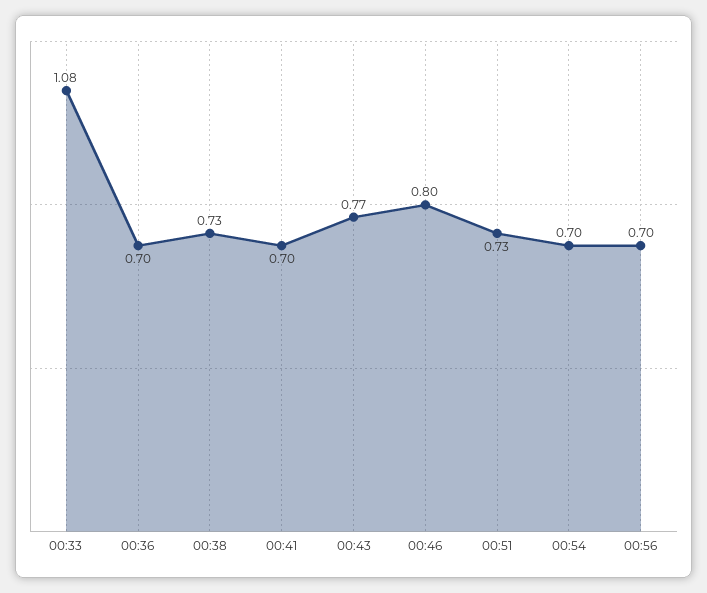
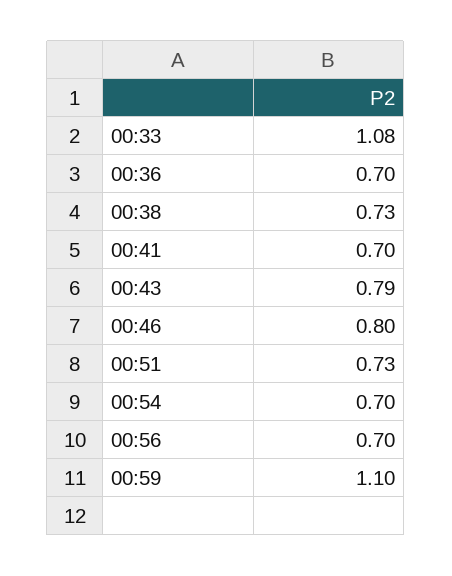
00:43: 0.77 -> 0.79
00:59: none -> 1.1

